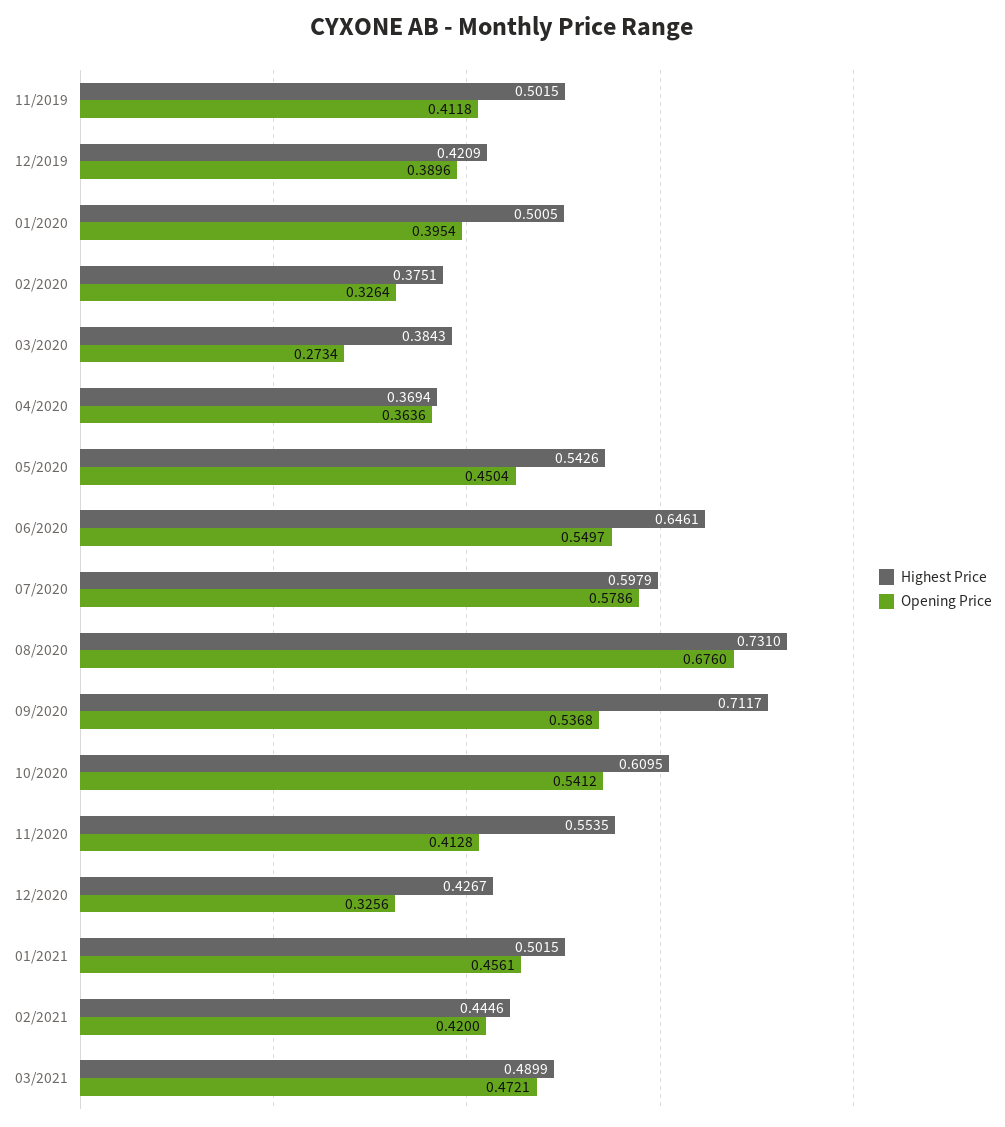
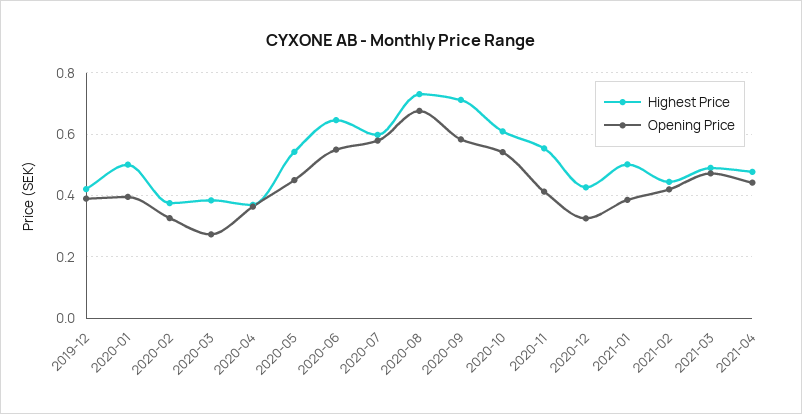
Highest Price, 11/2019: 0.5015 -> none
Opening Price, 11/2019: 0.4118 -> none
Opening Price, 09/2020: 0.5368 -> 0.58
Opening Price, 01/2021: 0.4561 -> 0.38
Highest Price, 2021-04: none -> 0.48
Opening Price, 2021-04: none -> 0.44

